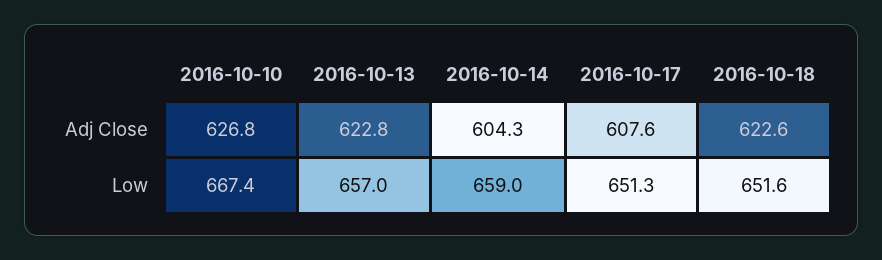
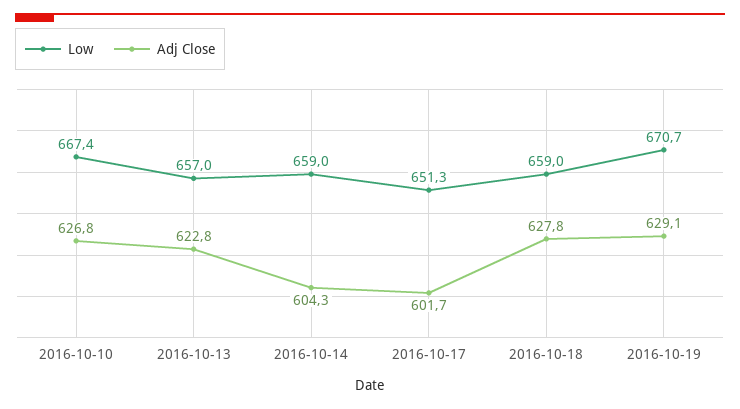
Adj Close, 2016-10-17: 607.6 -> 601.7
Adj Close, 2016-10-18: 622.6 -> 627.8
Low, 2016-10-18: 651.6 -> 659
Low, 2016-10-19: none -> 670.7
Adj Close, 2016-10-19: none -> 629.1

